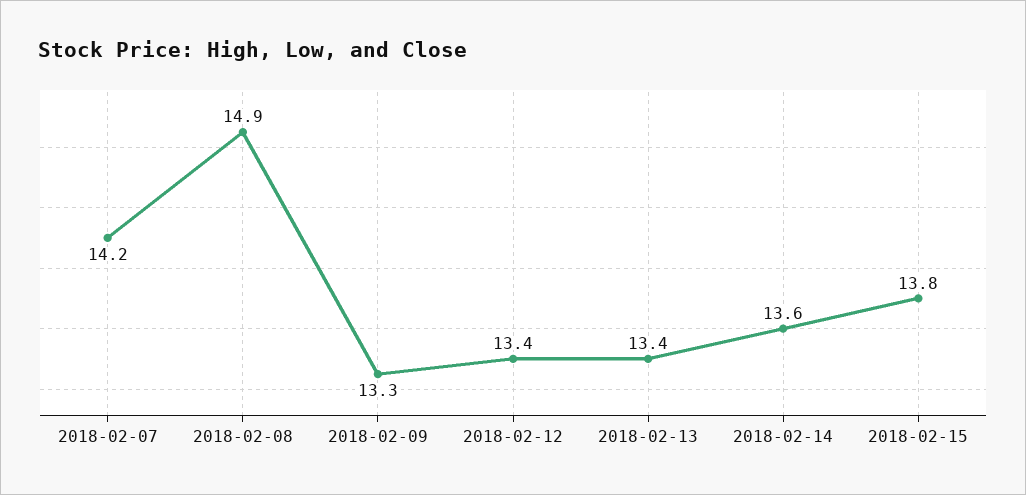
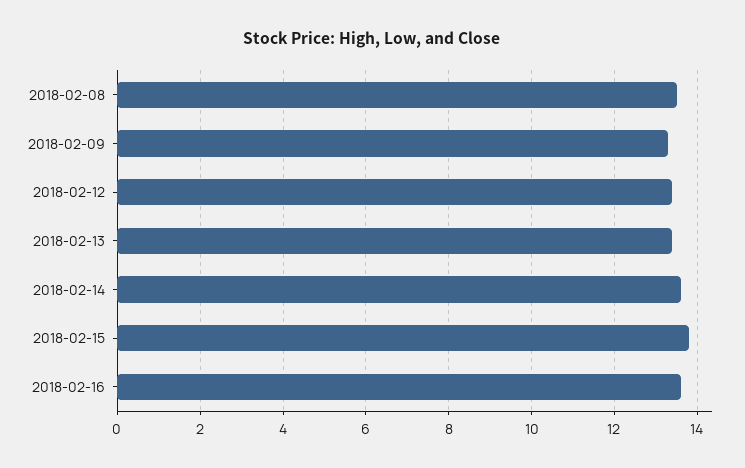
2018-02-07: 14.2 -> none
2018-02-08: 14.9 -> 13.5
2018-02-16: none -> 13.5

